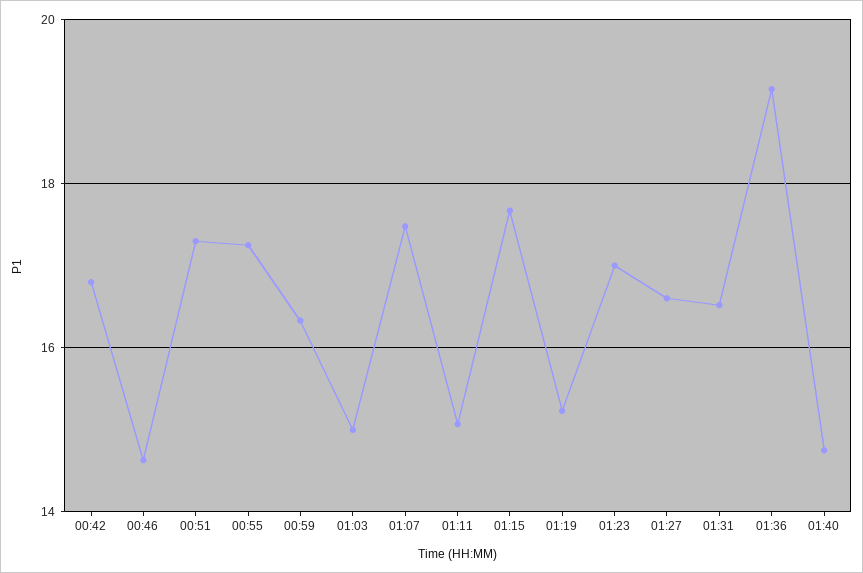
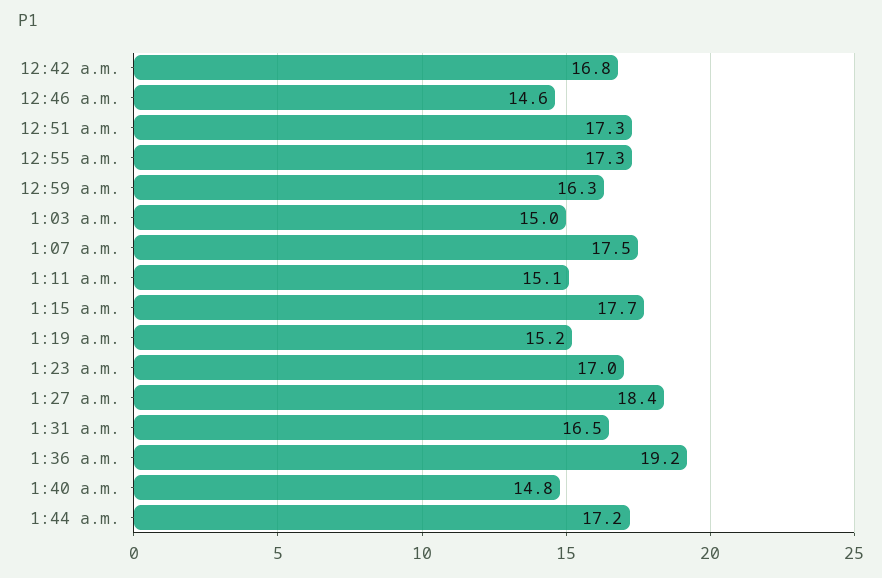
01:27: 16.6 -> 18.4
1:44 a.m.: none -> 17.2

